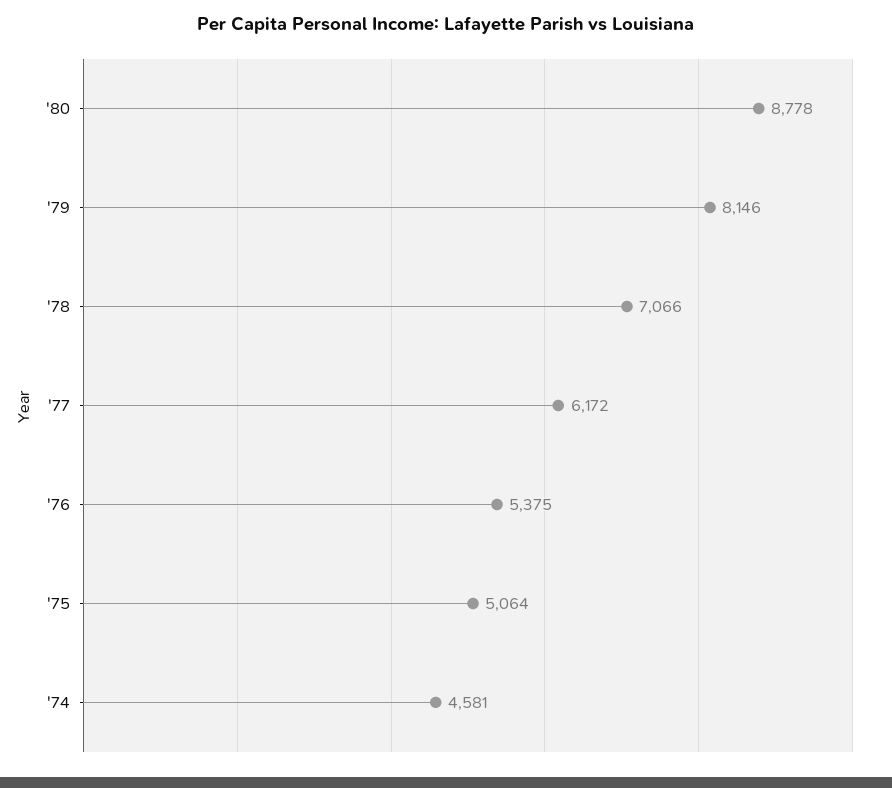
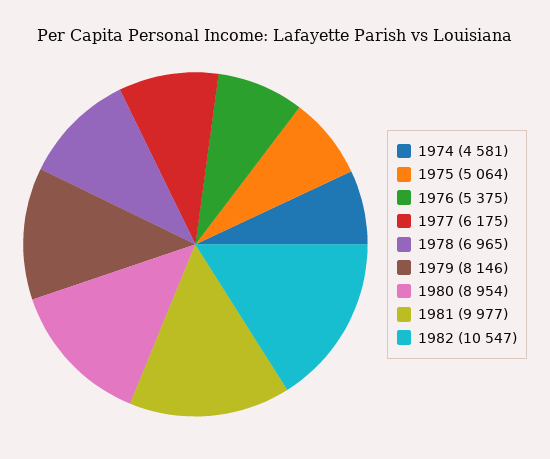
'80: 8778 -> 8954
'78: 7066 -> 6965
'77: 6172 -> 6175
1981: none -> 9977
1982: none -> 10547

